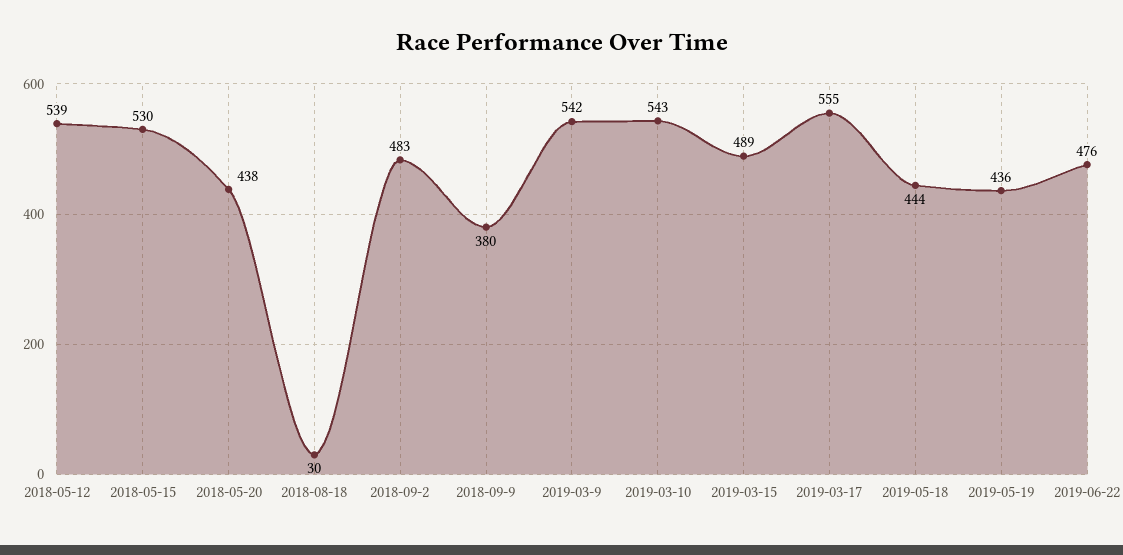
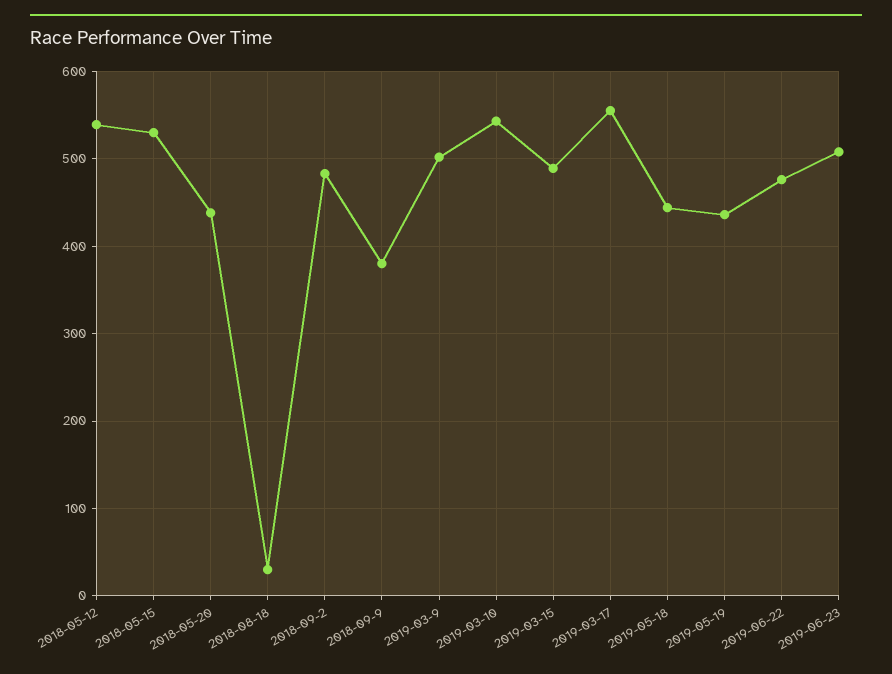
2019-03-9: 542 -> 500
2019-06-23: none -> 510

